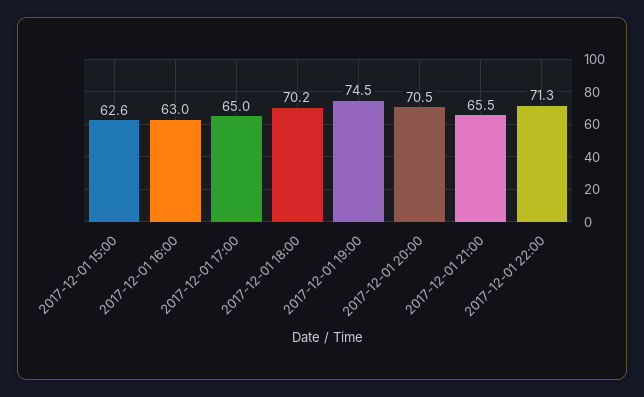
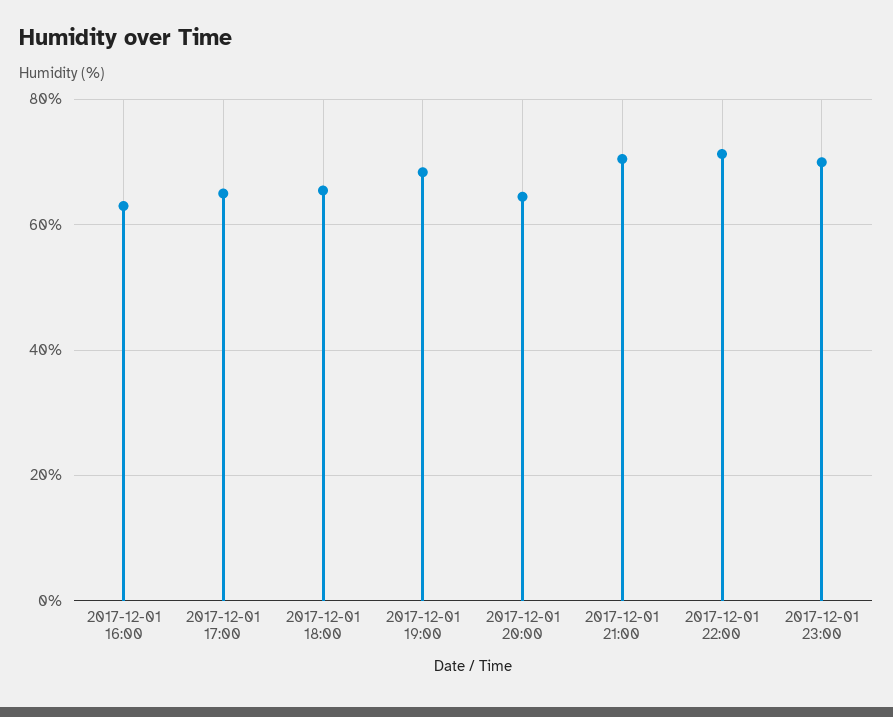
2017-12-01 15:00: 62.6 -> none
2017-12-01 18:00: 70.2 -> 66
2017-12-01 19:00: 74.5 -> 68
2017-12-01 20:00: 70.5 -> 64
2017-12-01 21:00: 65.5 -> 70
2017-12-01 23:00: none -> 70

